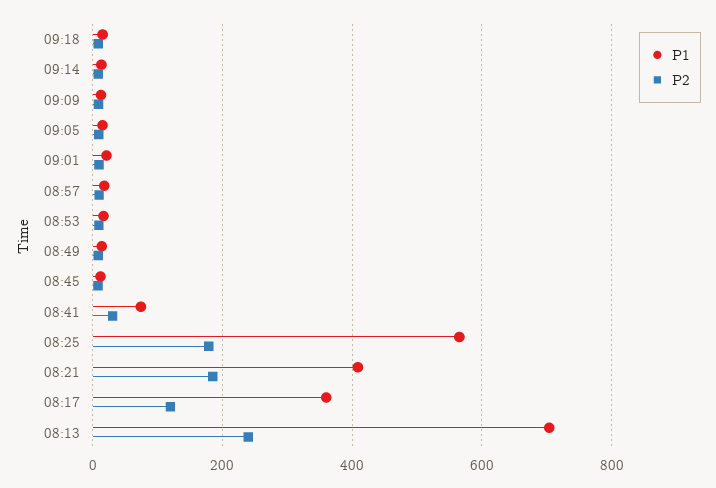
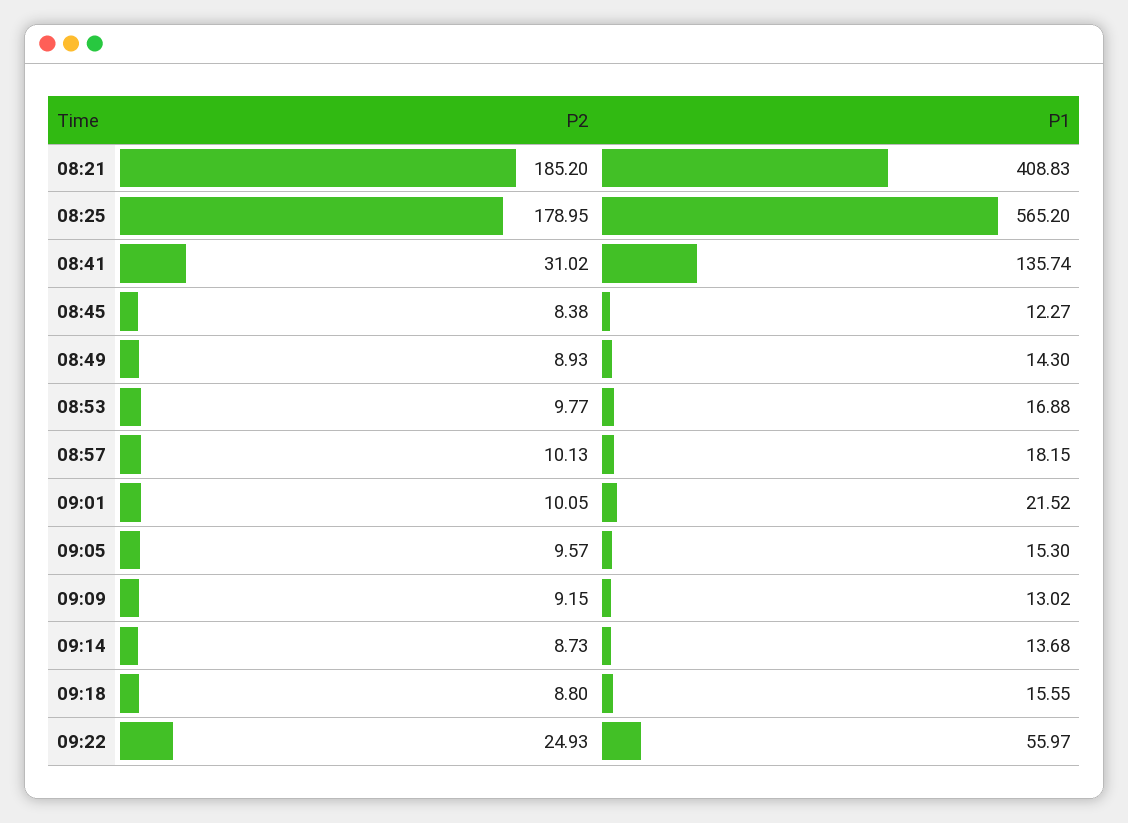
P1, 08:41: 80 -> 135.74
P1, 08:17: 360 -> none
P2, 08:17: 120 -> none
P1, 08:13: 700 -> none
P2, 08:13: 240 -> none
P2, 09:22: none -> 24.93
P1, 09:22: none -> 55.97

